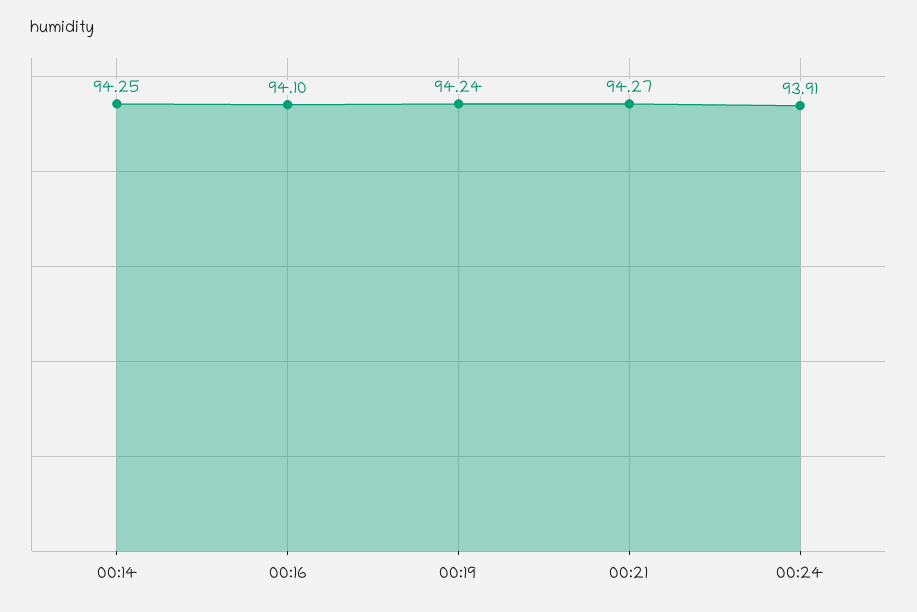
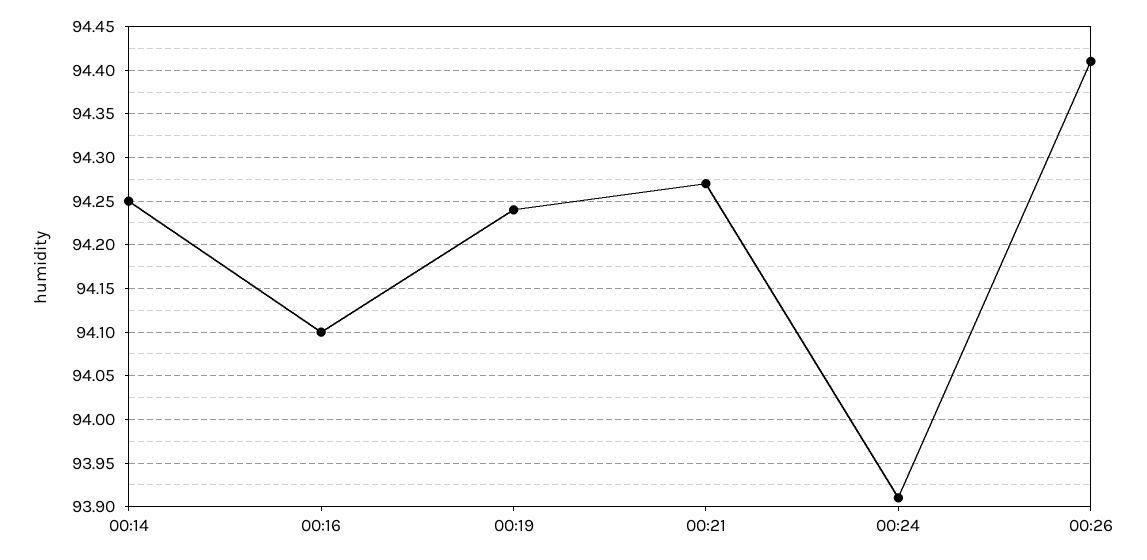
00:26: none -> 94.41

